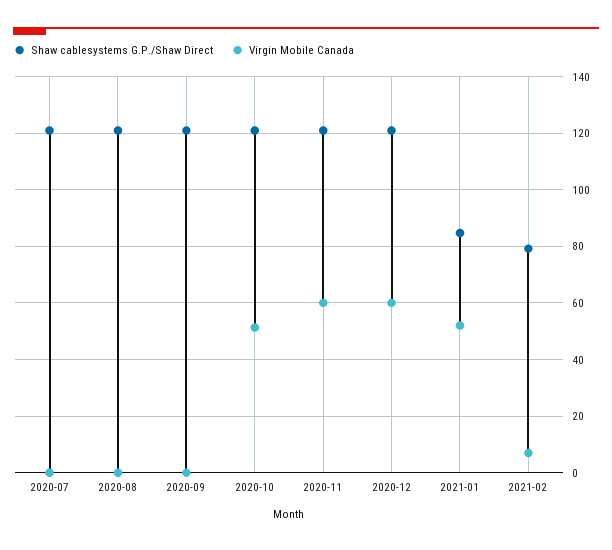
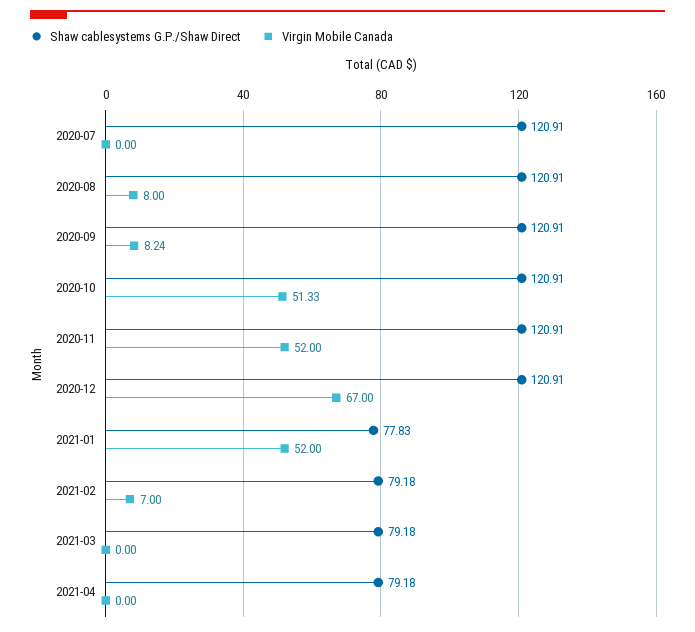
Virgin Mobile Canada, 2020-08: 0 -> 8
Virgin Mobile Canada, 2020-09: 0 -> 8.24
Virgin Mobile Canada, 2020-11: 60 -> 52
Virgin Mobile Canada, 2020-12: 60 -> 67
Shaw cablesystems G.P./Shaw Direct, 2021-01: 85 -> 77.83
Shaw cablesystems G.P./Shaw Direct, 2021-03: none -> 79.18
Virgin Mobile Canada, 2021-03: none -> 0
Shaw cablesystems G.P./Shaw Direct, 2021-04: none -> 79.18
Virgin Mobile Canada, 2021-04: none -> 0

